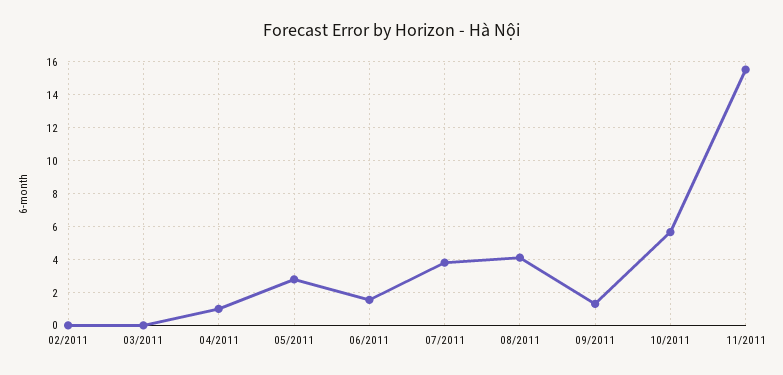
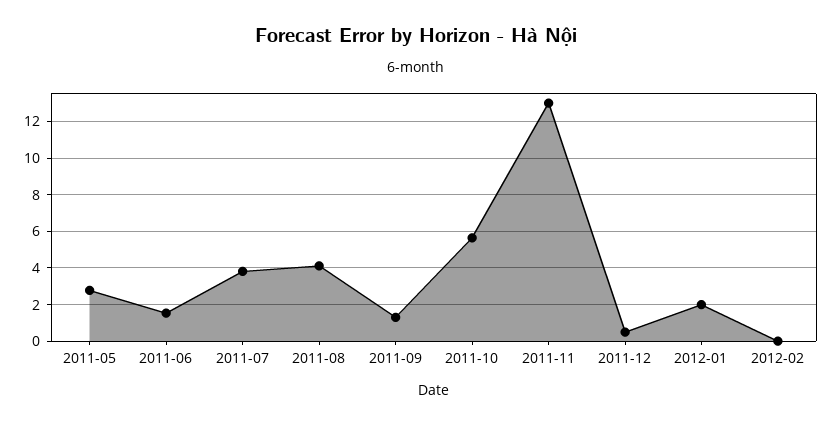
02/2011: 0 -> none
03/2011: 0 -> none
04/2011: 1 -> none
11/2011: 15.5 -> 13
2011-12: none -> 0.5
2012-01: none -> 2
2012-02: none -> 0

